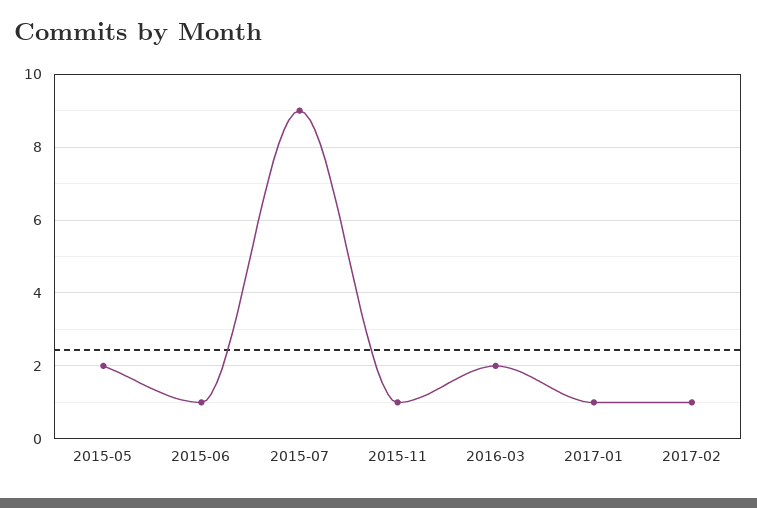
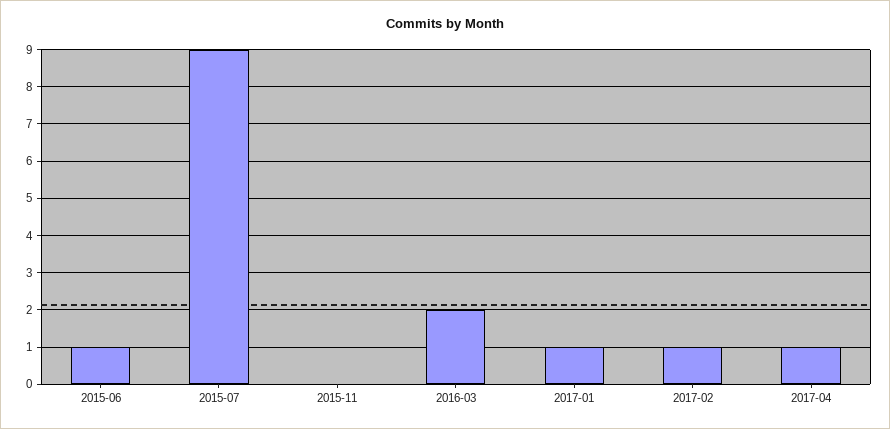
2015-05: 2 -> none
2015-11: 1 -> 0
2017-04: none -> 1

